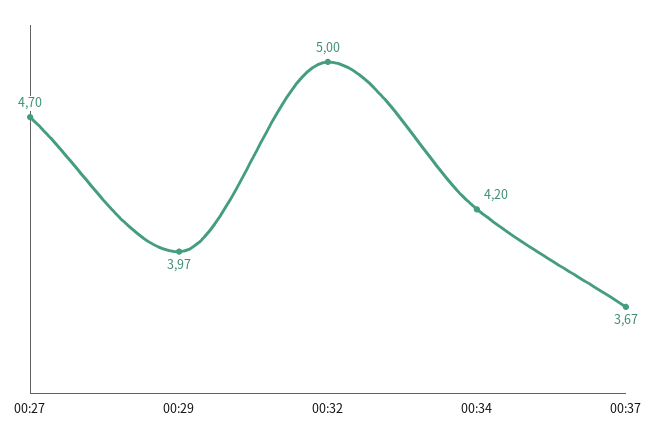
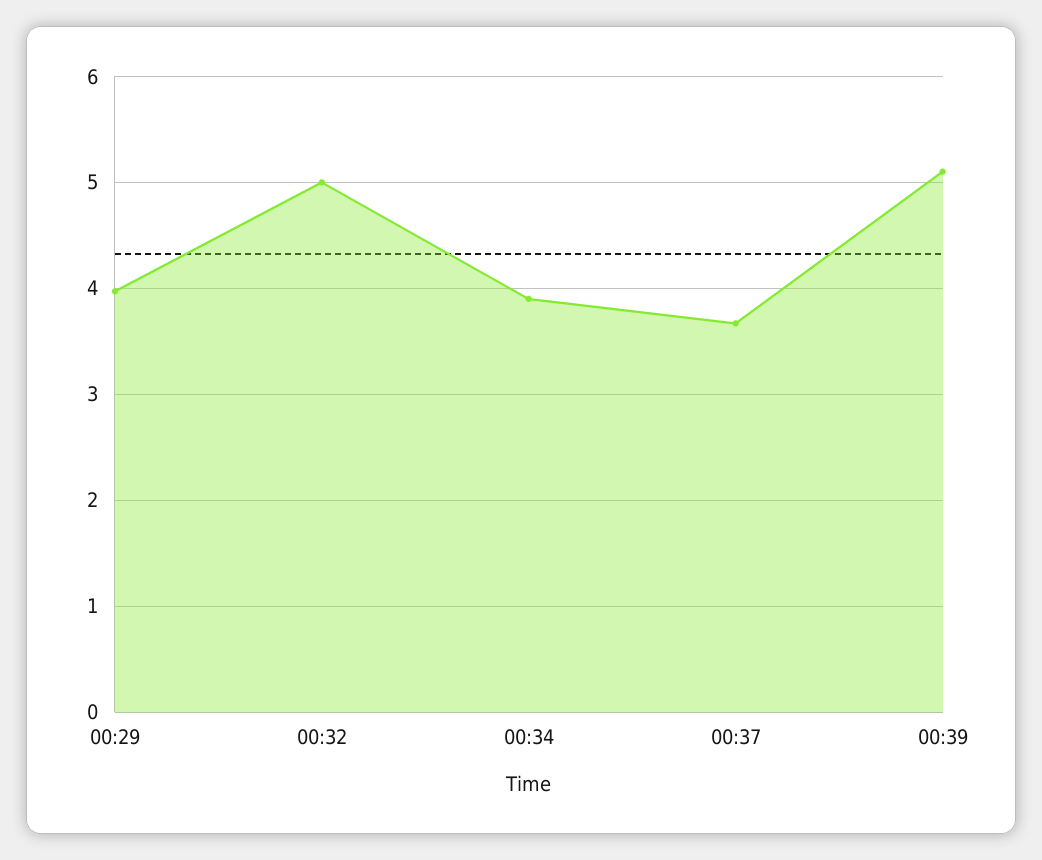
00:27: 4.7 -> none
00:34: 4.2 -> 3.9
00:39: none -> 5.1

